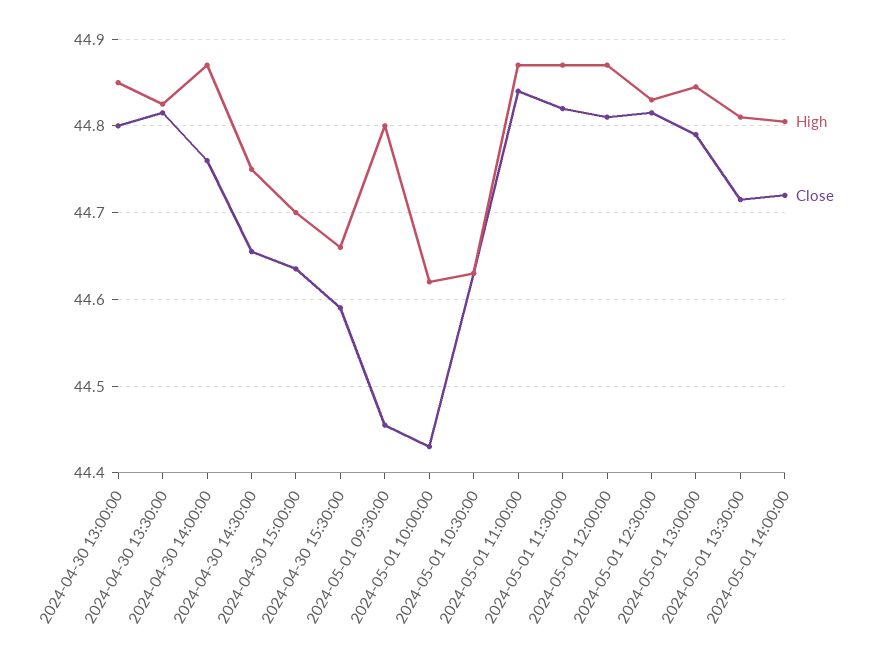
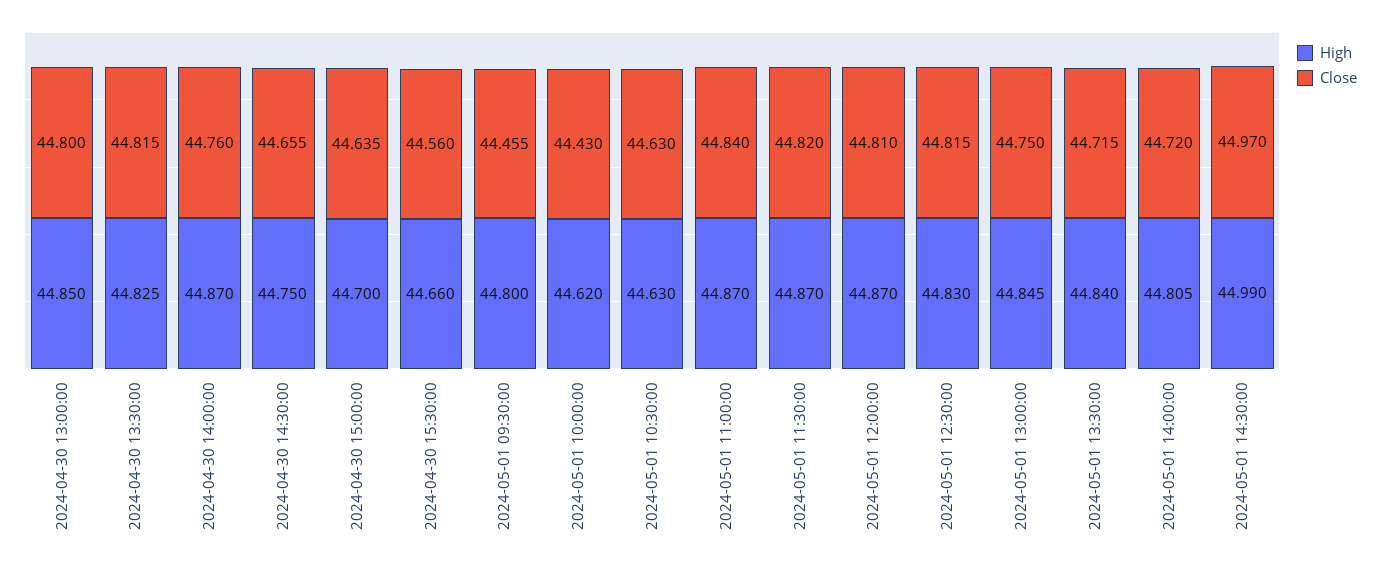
Close, 2024-04-30 15:30:00: 44.59 -> 44.56
Close, 2024-05-01 13:00:00: 44.79 -> 44.75
High, 2024-05-01 13:30:00: 44.81 -> 44.84
High, 2024-05-01 14:30:00: none -> 44.99
Close, 2024-05-01 14:30:00: none -> 44.97

